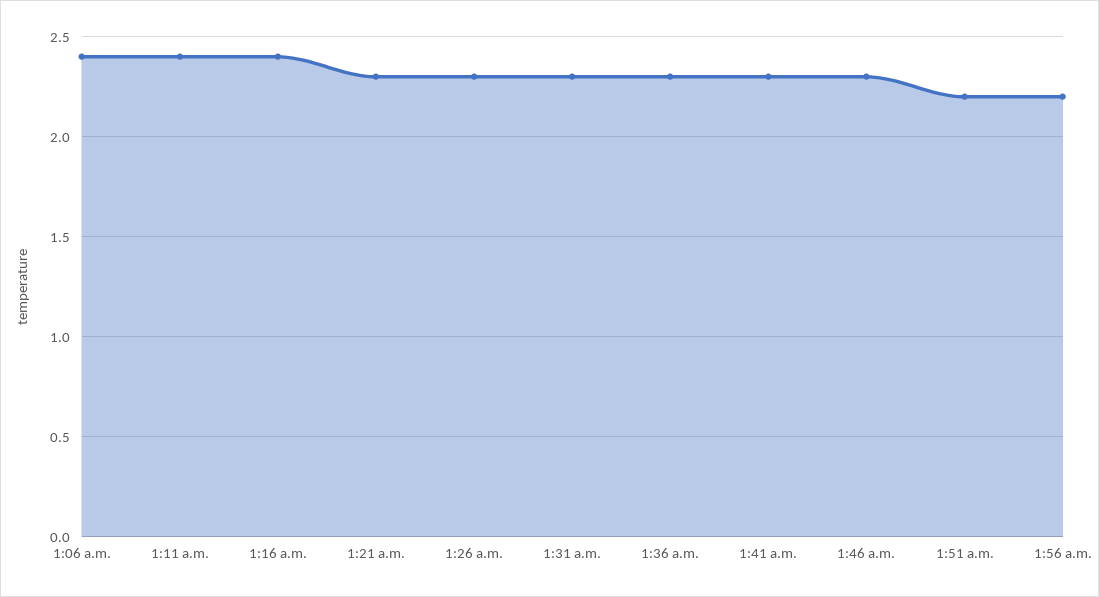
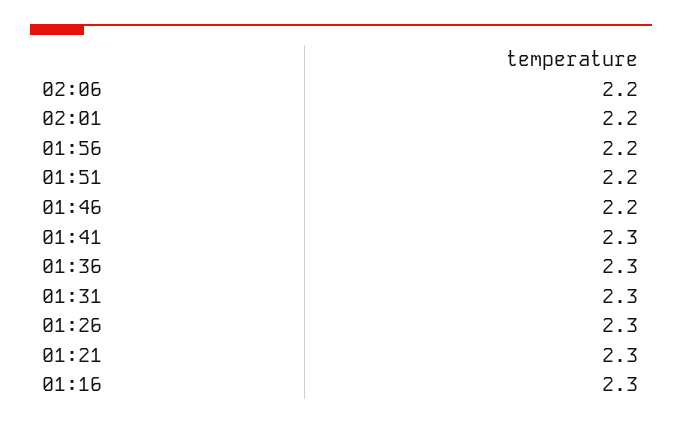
1:06 a.m.: 2.4 -> none
1:11 a.m.: 2.4 -> none
1:16 a.m.: 2.4 -> 2.3
1:46 a.m.: 2.3 -> 2.2
02:06: none -> 2.2
02:01: none -> 2.2

